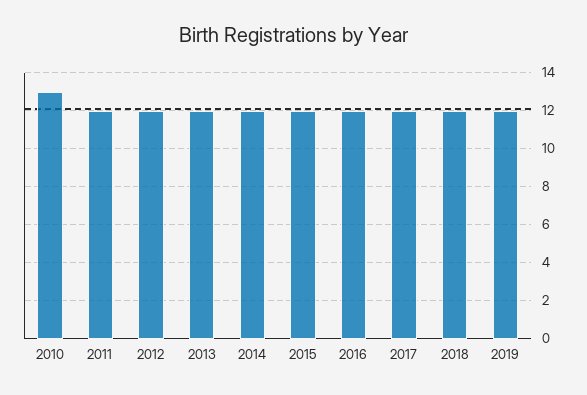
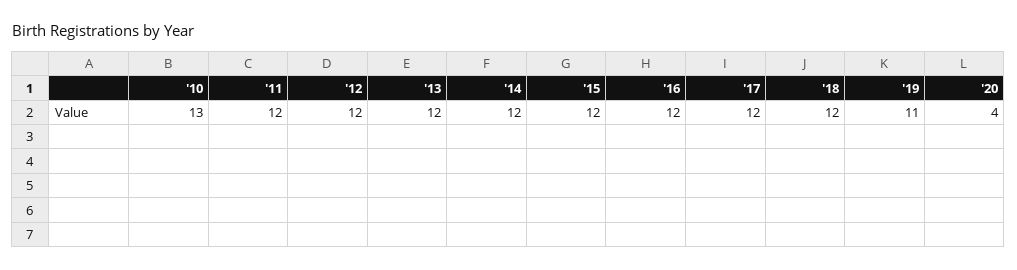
2019: 12 -> 11
'20: none -> 4

